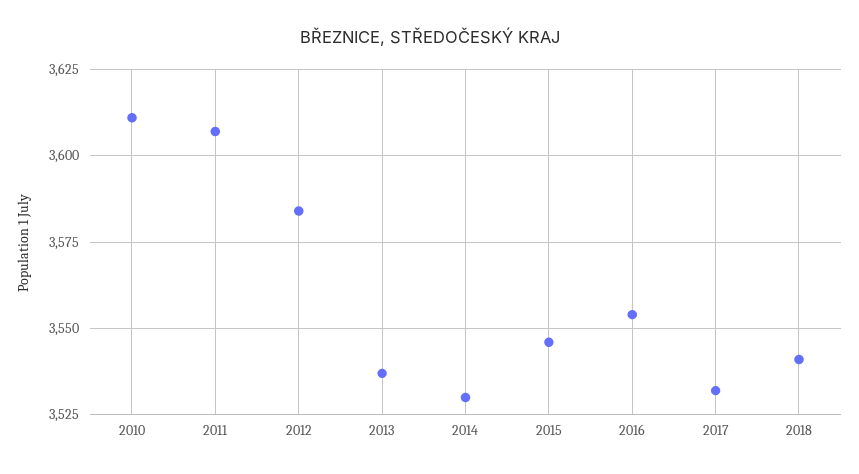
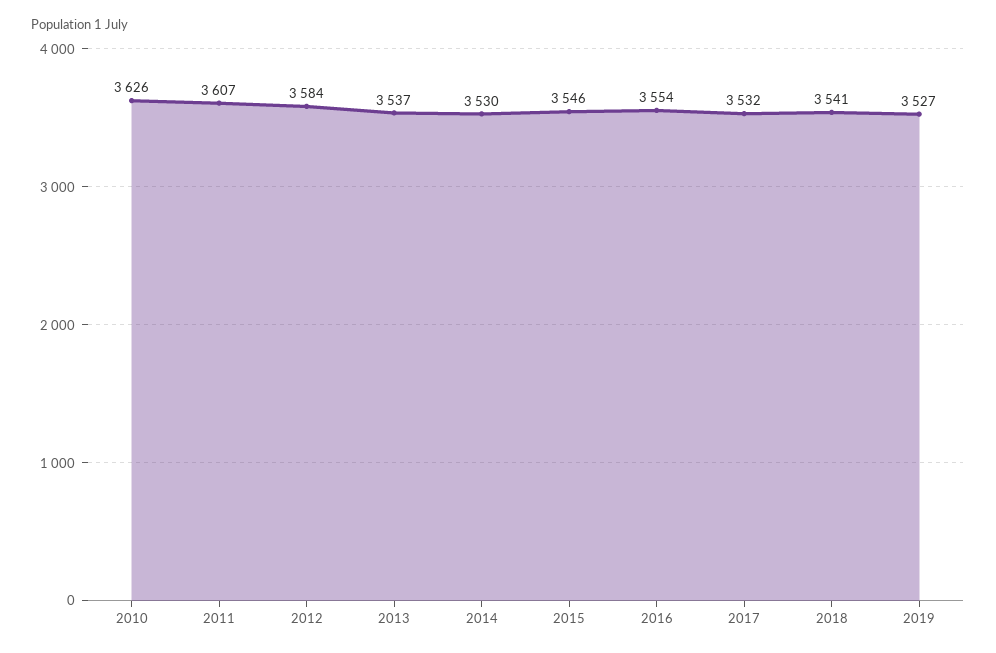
2010: 3610 -> 3626
2019: none -> 3527

